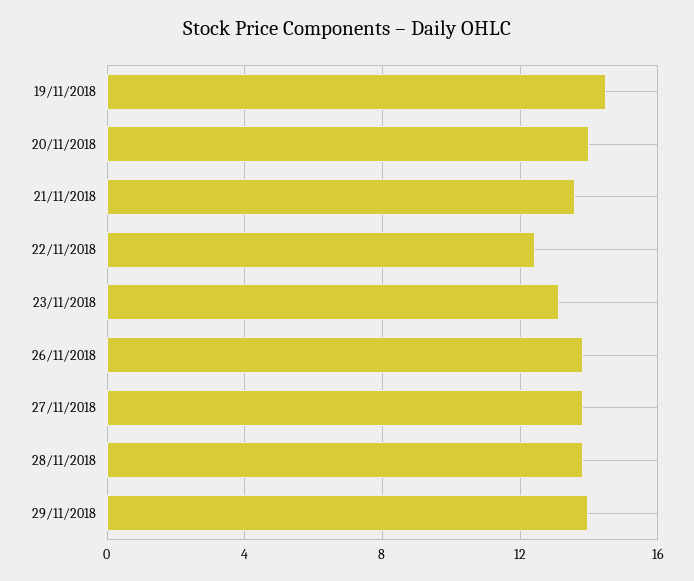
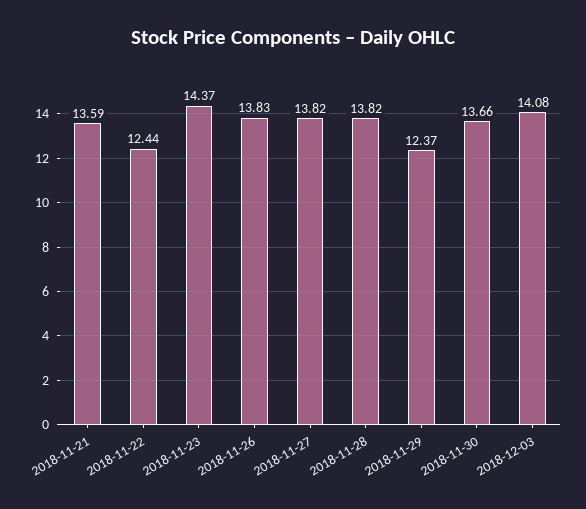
19/11/2018: 14.5 -> none
20/11/2018: 14 -> none
23/11/2018: 13 -> 14.37
29/11/2018: 14 -> 12.37
2018-11-30: none -> 13.66
2018-12-03: none -> 14.08

